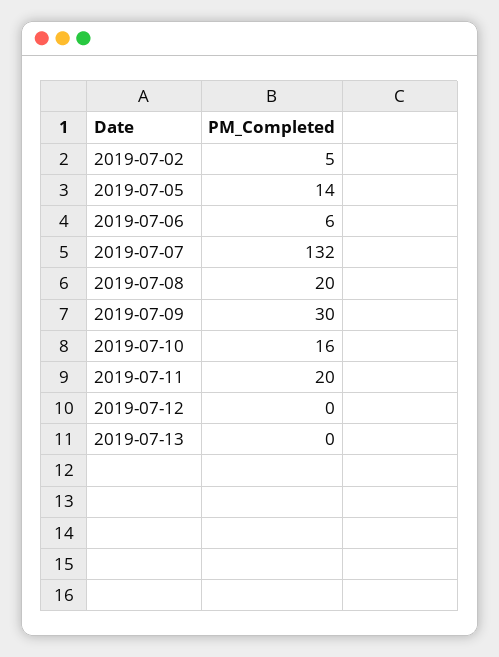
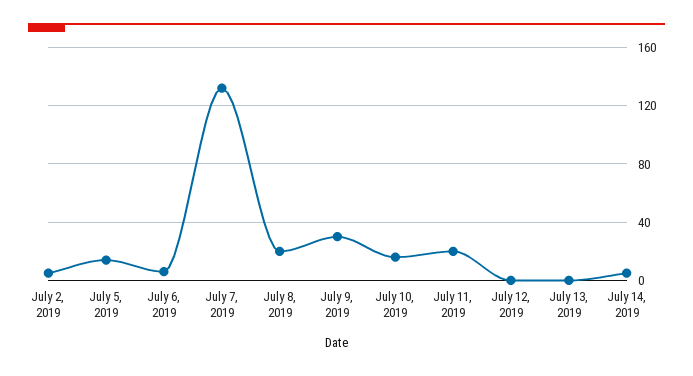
July 14, 2019: none -> 5

